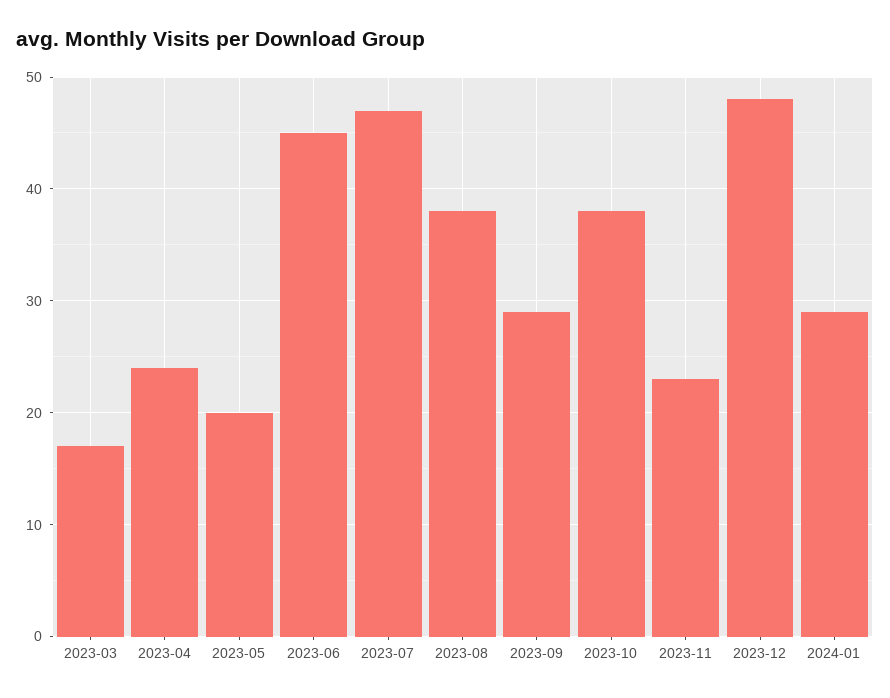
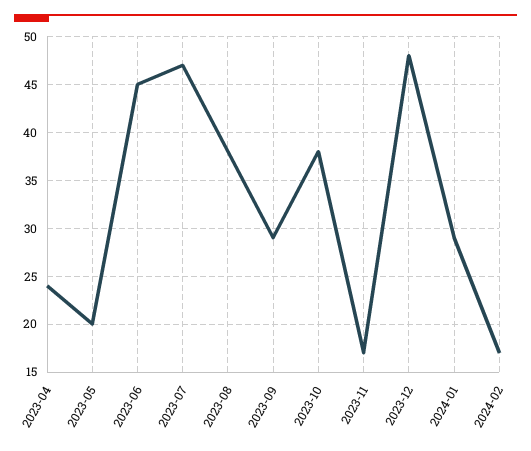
2023-03: 17 -> none
2023-11: 23 -> 17
2024-02: none -> 17

